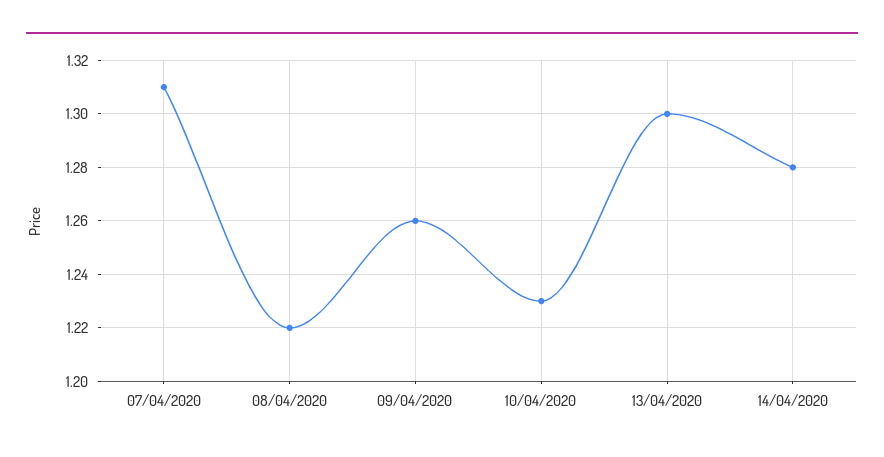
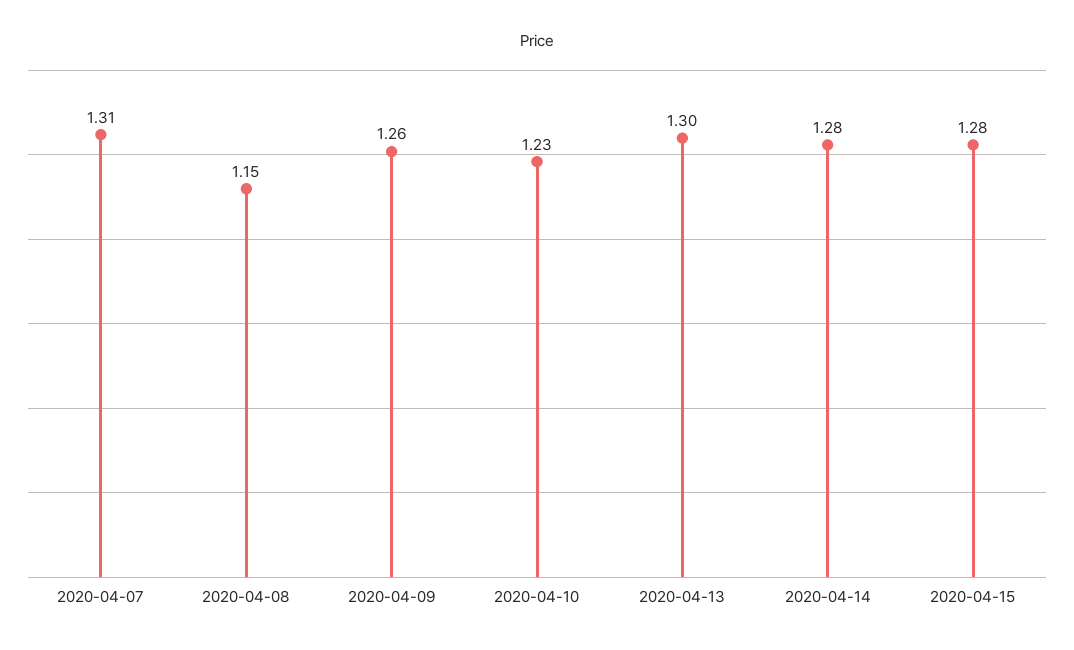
08/04/2020: 1.22 -> 1.15
2020-04-15: none -> 1.28

